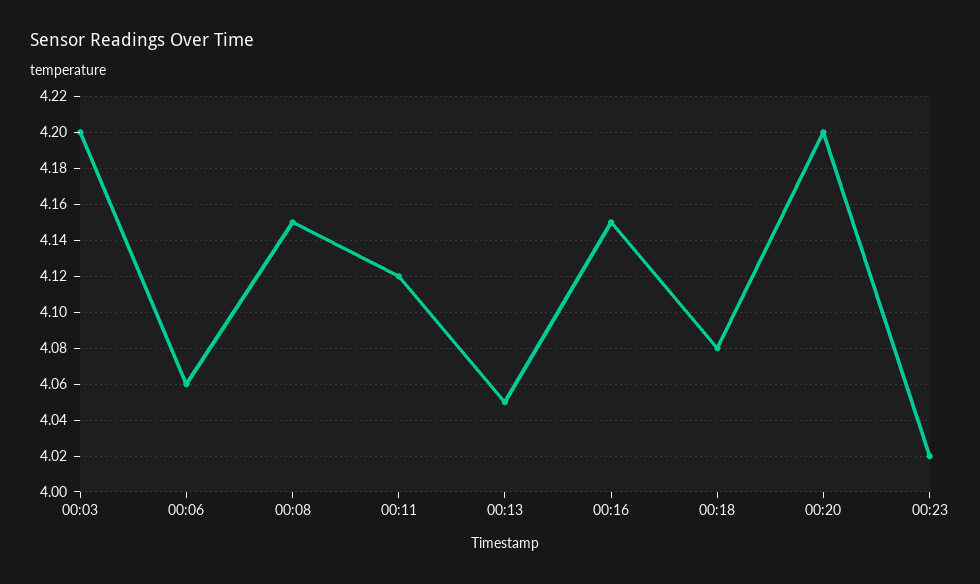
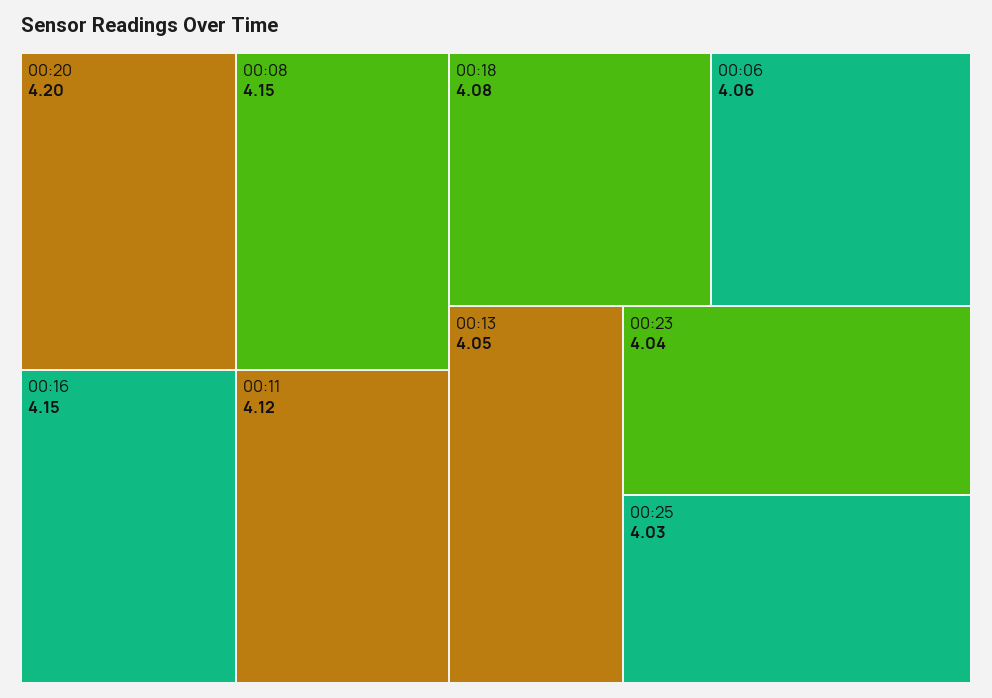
00:03: 4.2 -> none
00:23: 4.02 -> 4.04
00:25: none -> 4.03

